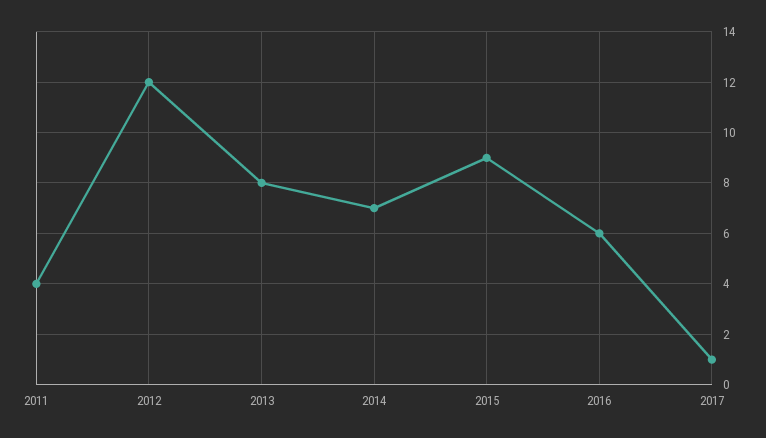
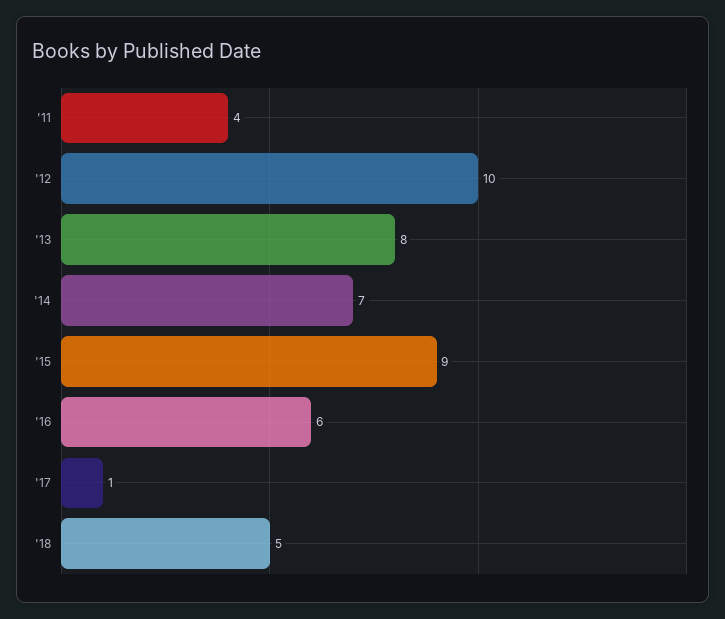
2012: 12 -> 10
'18: none -> 5

